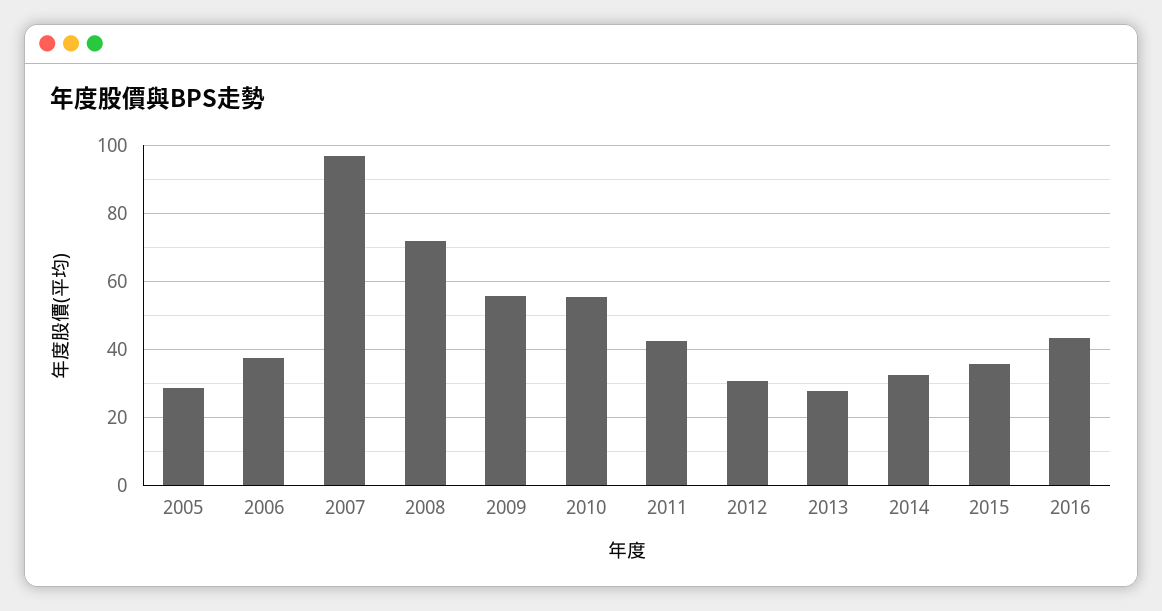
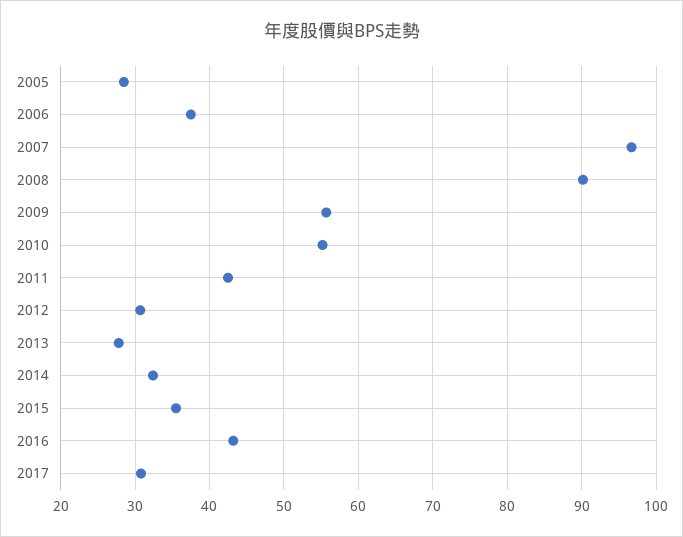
2008: 72 -> 90
2017: none -> 31

